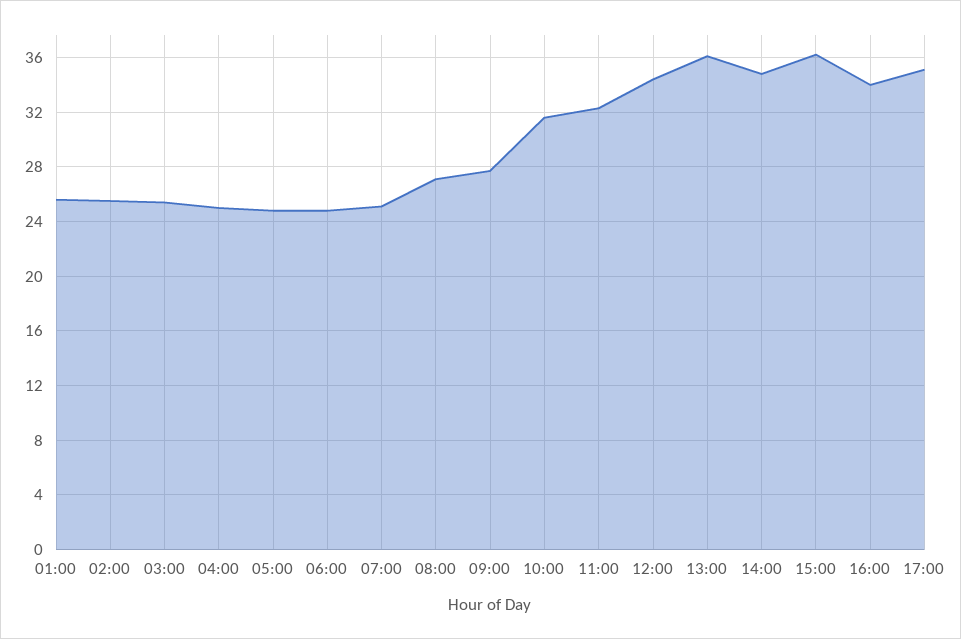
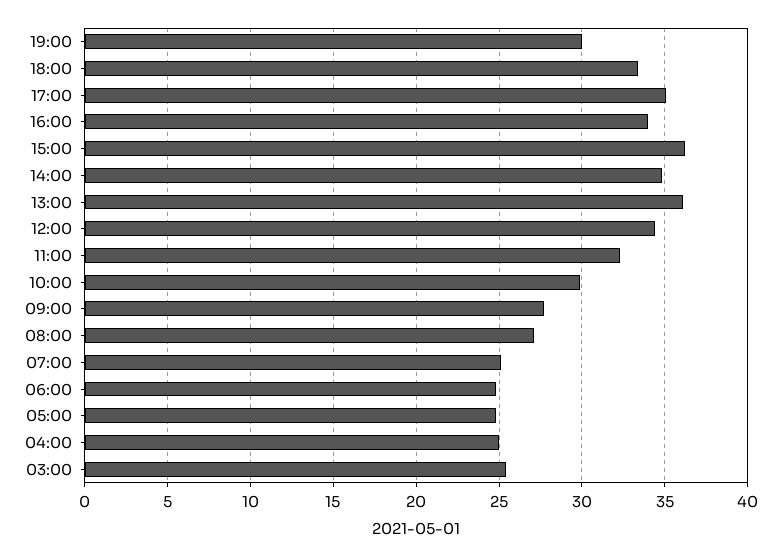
01:00: 25.5 -> none
02:00: 25.5 -> none
10:00: 31.5 -> 30
19:00: none -> 30
18:00: none -> 33.5

